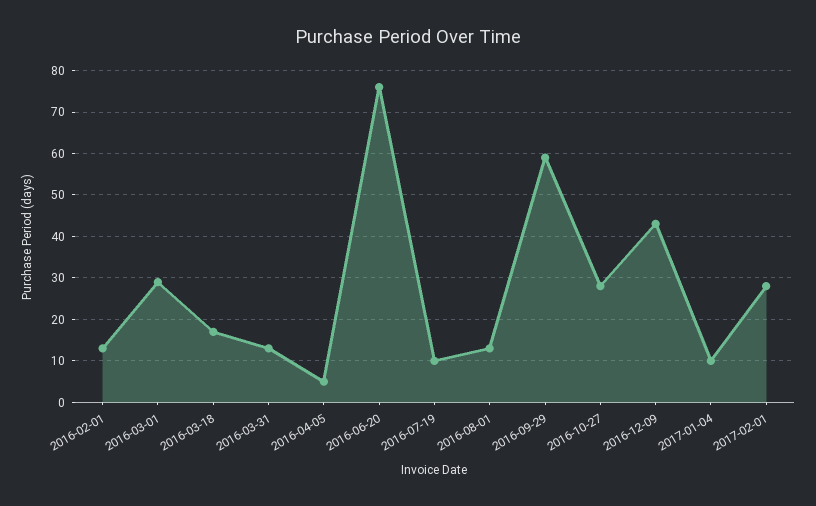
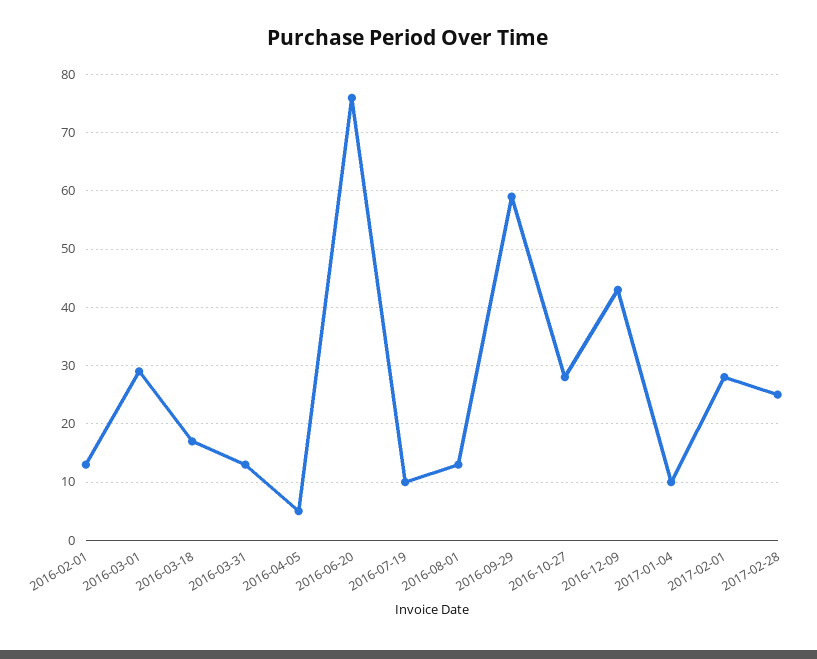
2017-02-28: none -> 25

